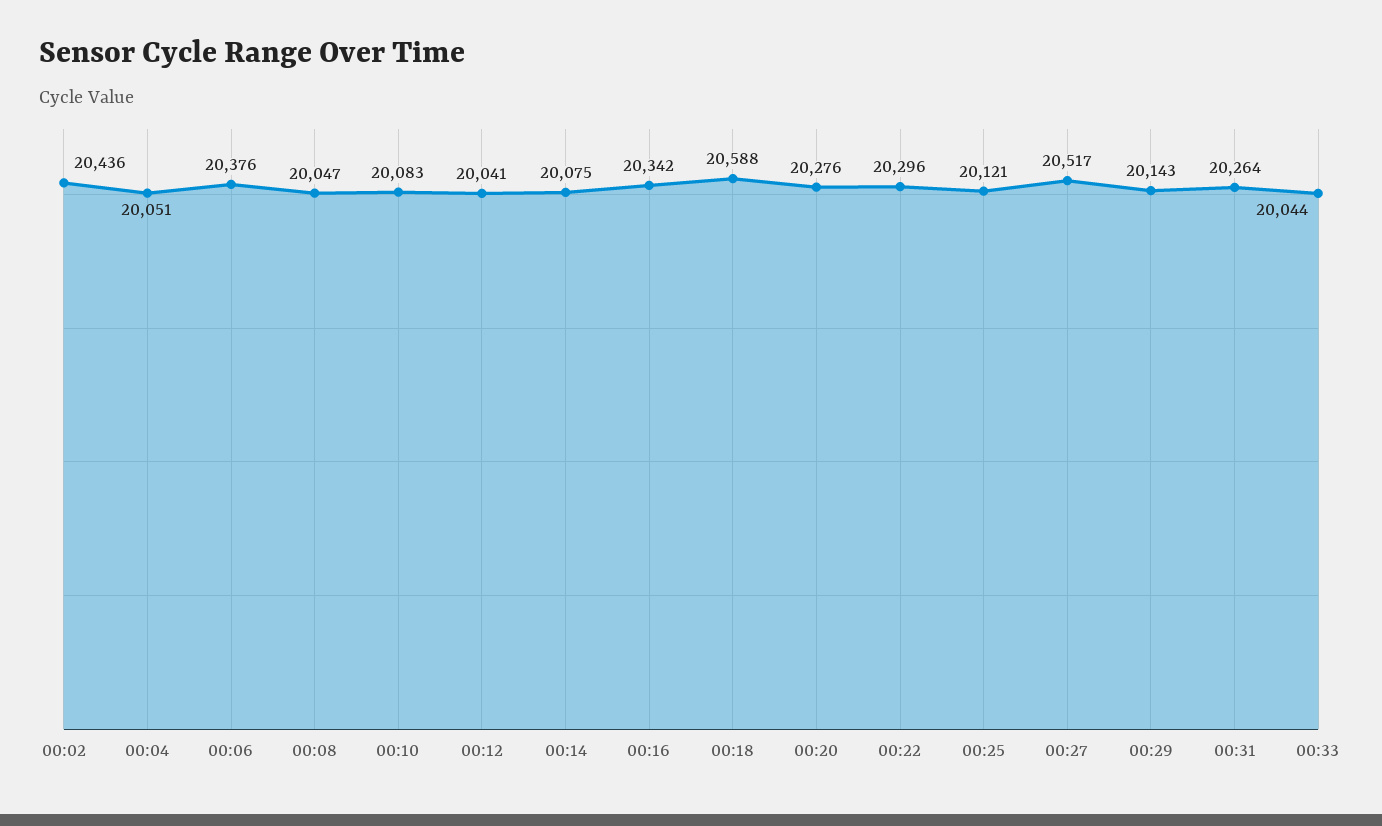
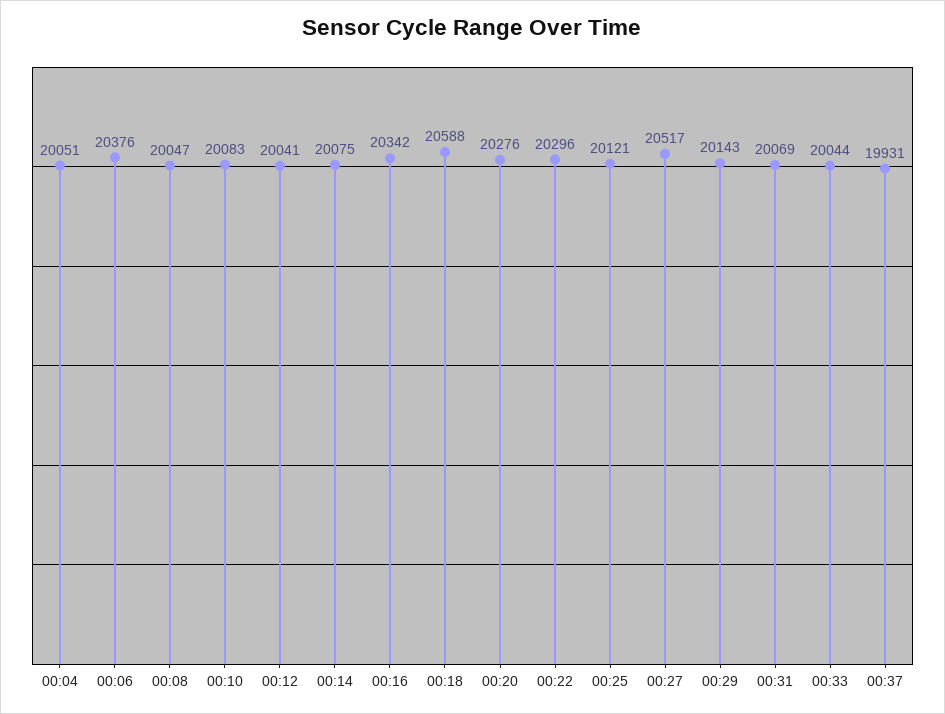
00:02: 20436 -> none
00:31: 20264 -> 20069
00:37: none -> 19931

